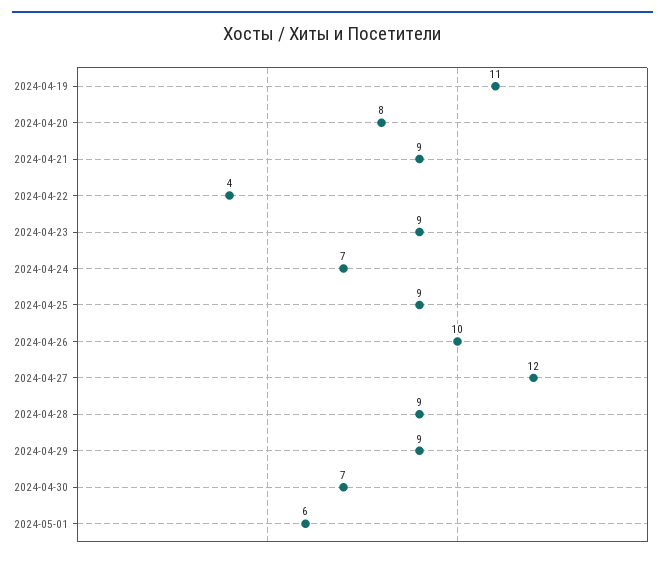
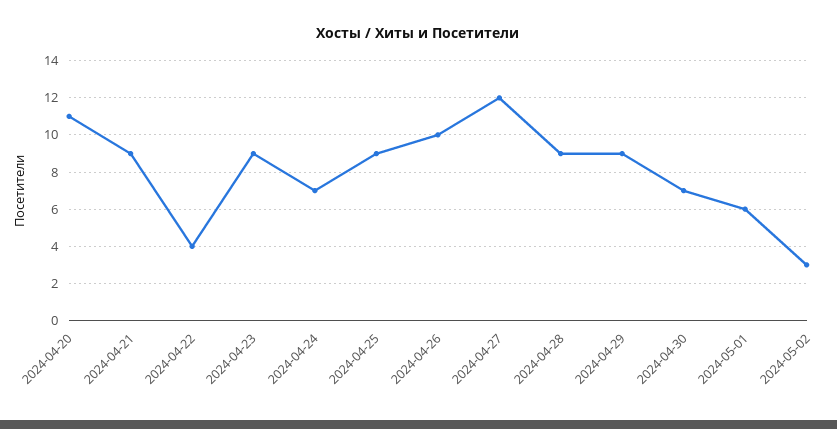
2024-04-19: 11 -> none
2024-04-20: 8 -> 11
2024-05-02: none -> 3

